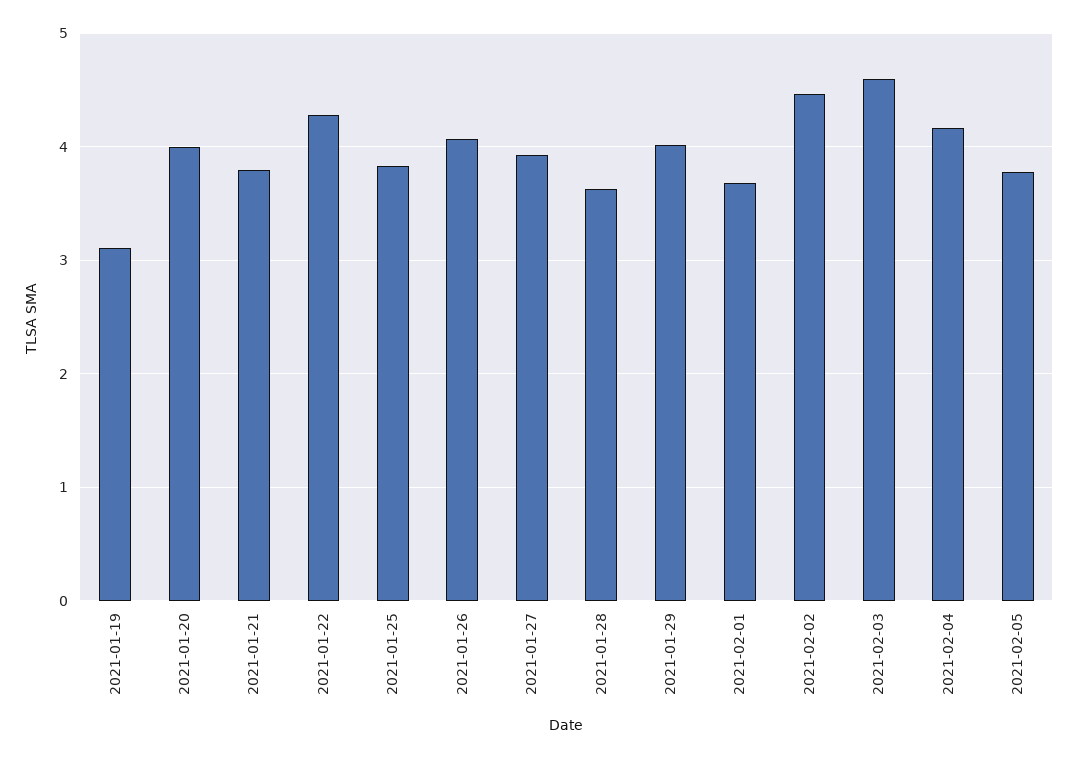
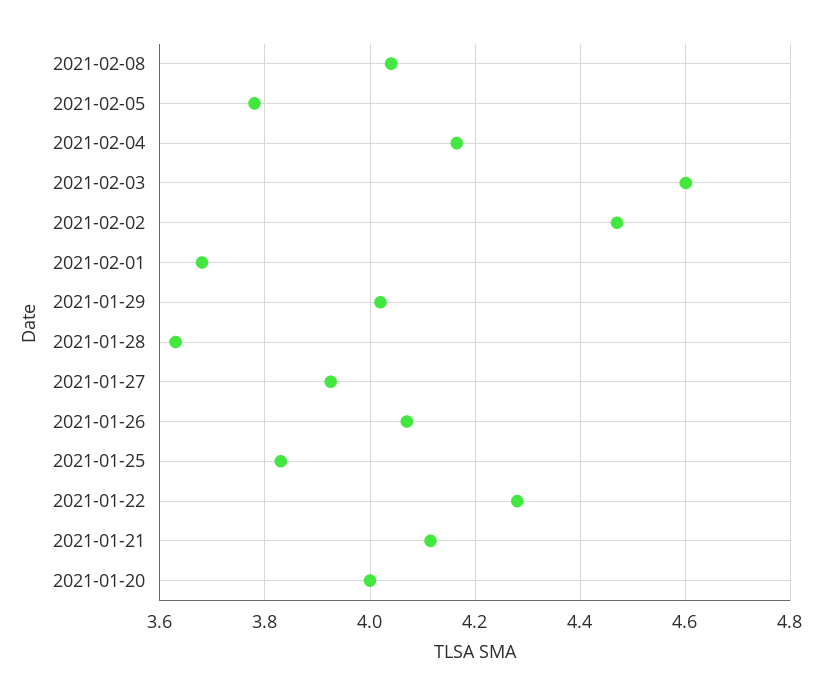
2021-01-19: 3.1 -> none
2021-01-21: 3.8 -> 4.12
2021-02-08: none -> 4.04

